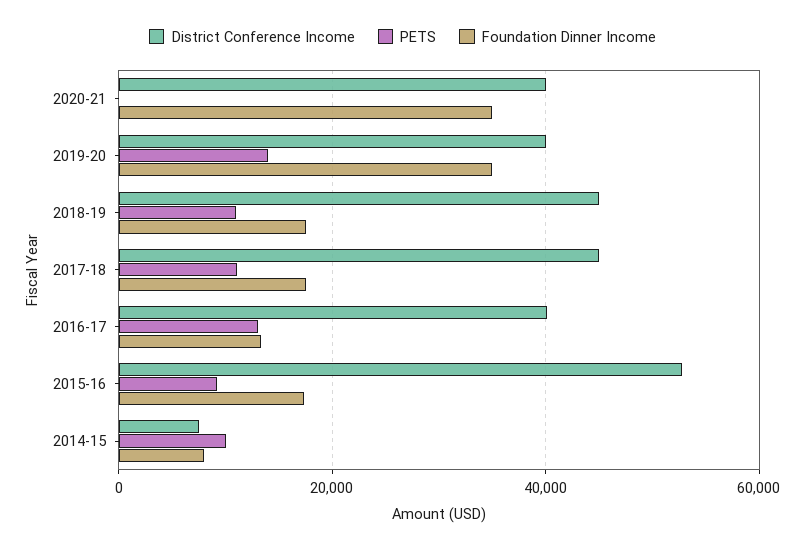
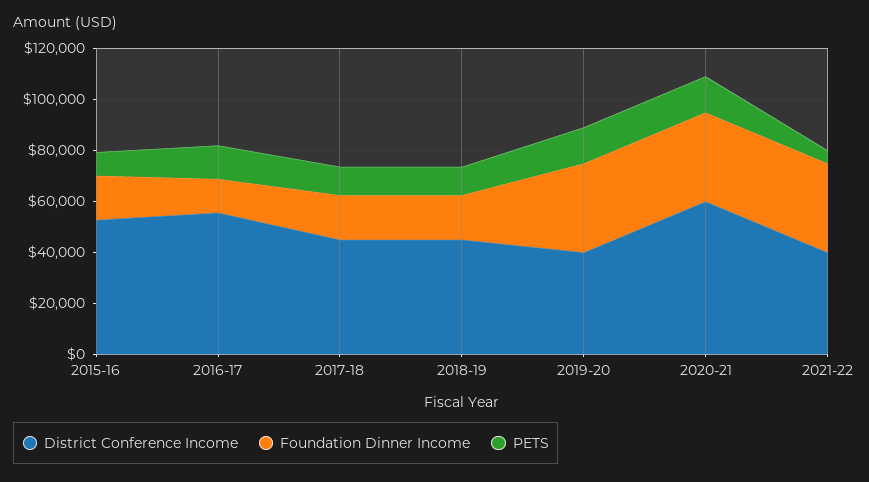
District Conference Income, 2020-21: 40000 -> 60000
PETS, 2020-21: 0 -> 15000
District Conference Income, 2016-17: 40000 -> 55000
District Conference Income, 2014-15: 8000 -> none
PETS, 2014-15: 10000 -> none
Foundation Dinner Income, 2014-15: 8000 -> none
District Conference Income, 2021-22: none -> 40000
Foundation Dinner Income, 2021-22: none -> 35000
PETS, 2021-22: none -> 5000

